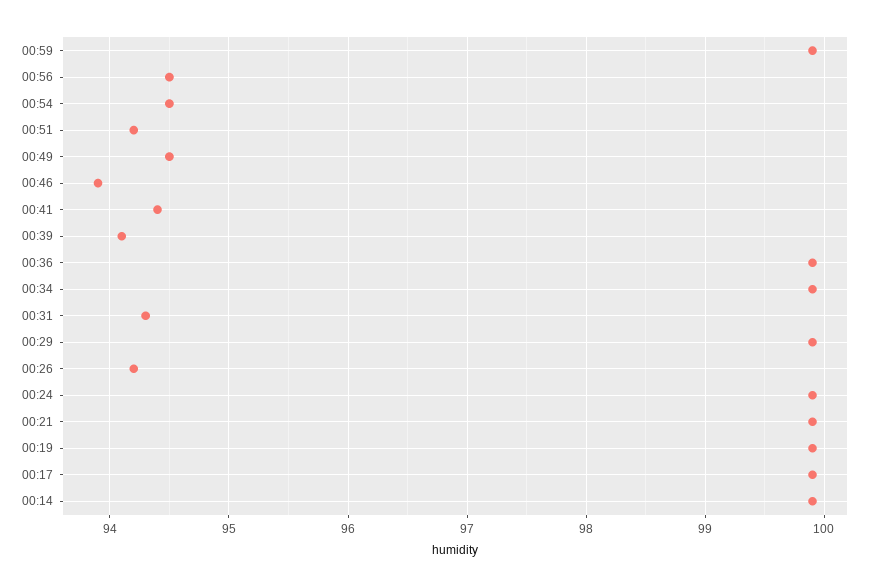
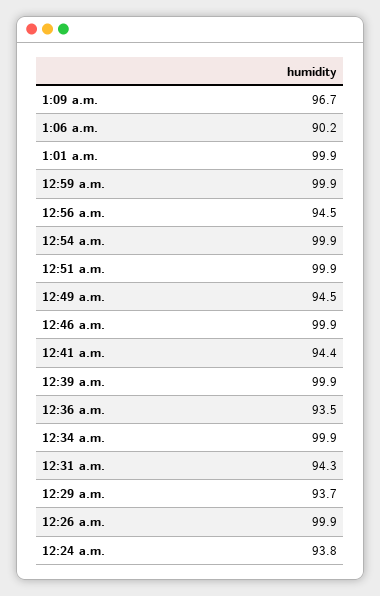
00:54: 94.5 -> 99.9
00:51: 94.2 -> 99.9
00:46: 93.9 -> 99.9
00:39: 94.1 -> 99.9
00:36: 99.9 -> 93.5
00:29: 99.9 -> 93.7
00:26: 94.2 -> 99.9
00:24: 99.9 -> 93.8
00:21: 99.9 -> none
00:19: 99.9 -> none
00:17: 99.9 -> none
00:14: 99.9 -> none
1:09 a.m.: none -> 96.7
1:06 a.m.: none -> 90.2
1:01 a.m.: none -> 99.9

